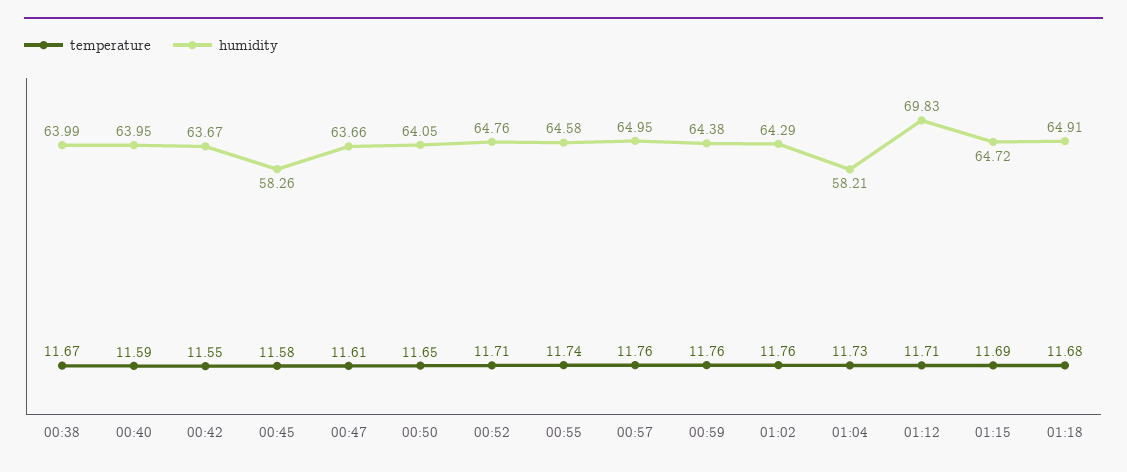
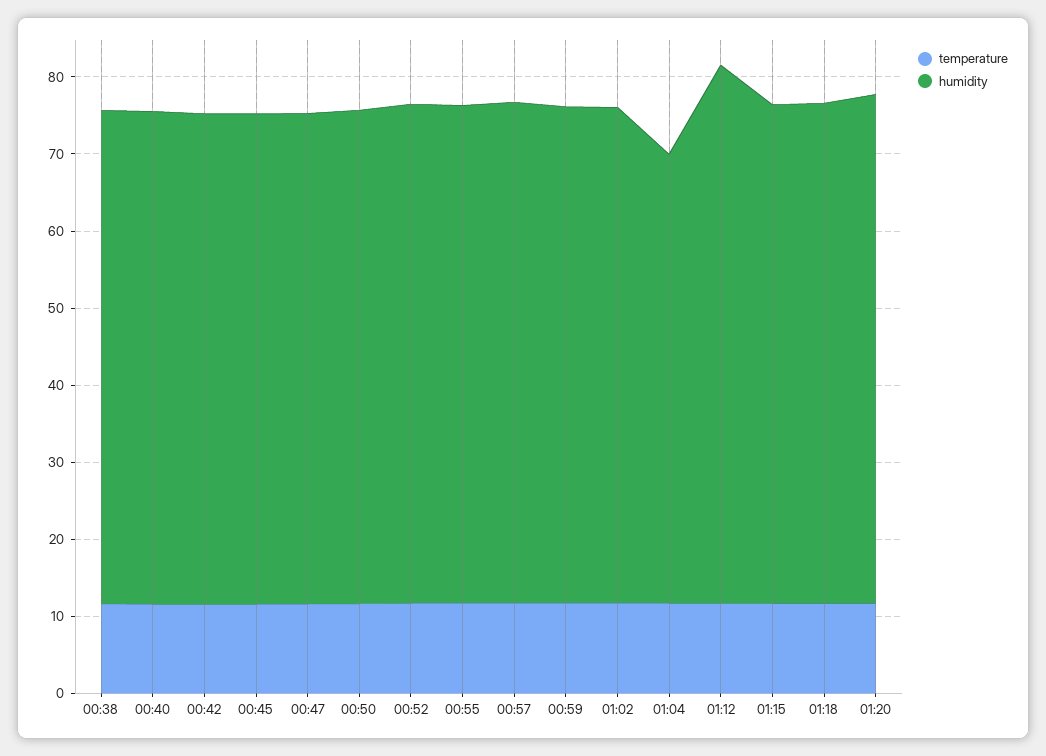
humidity, 00:45: 58.26 -> 64
temperature, 01:20: none -> 12
humidity, 01:20: none -> 66

